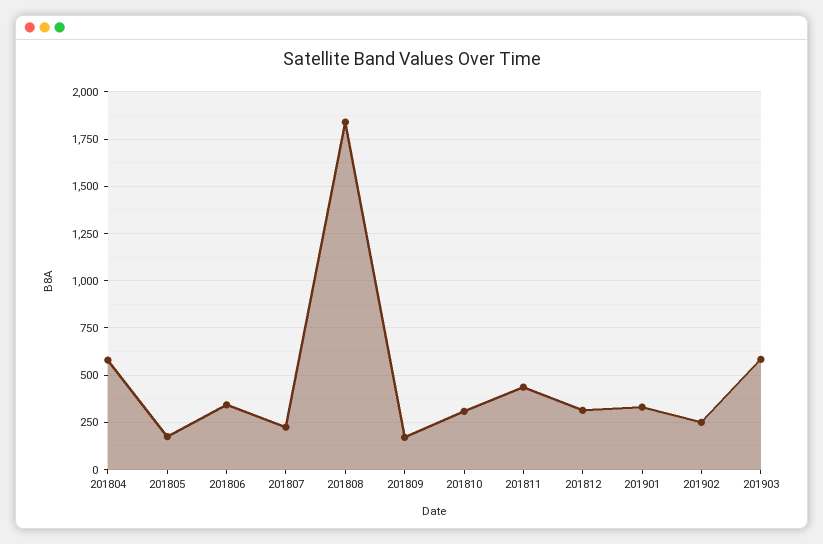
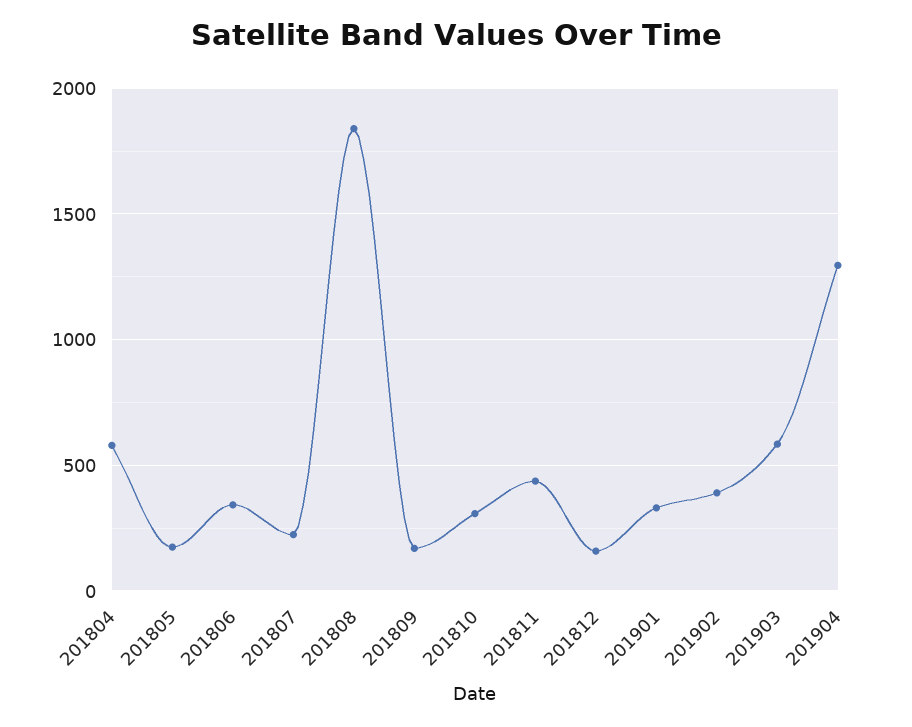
201812: 300 -> 150
201902: 250 -> 400
201904: none -> 1300

